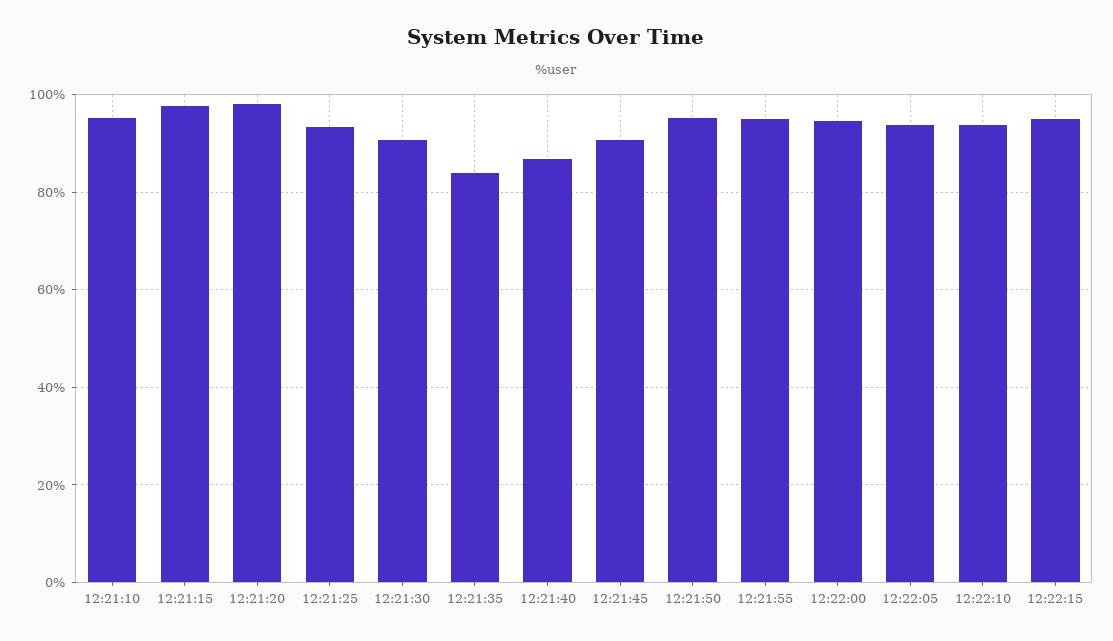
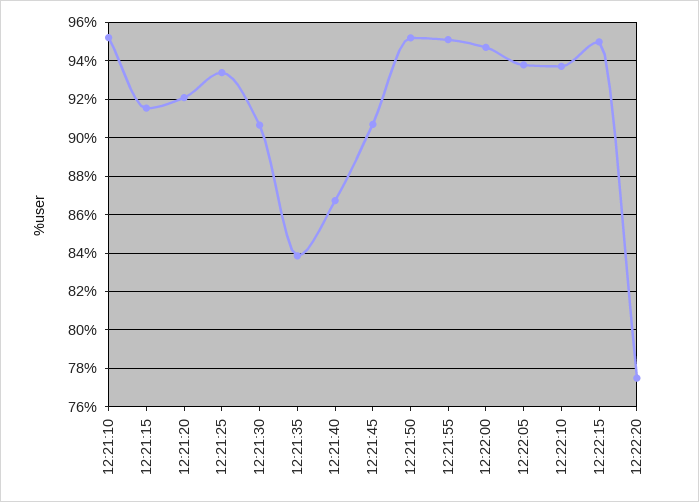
12:21:15: 98 -> 91.5
12:21:20: 98 -> 92
12:22:20: none -> 77.5

